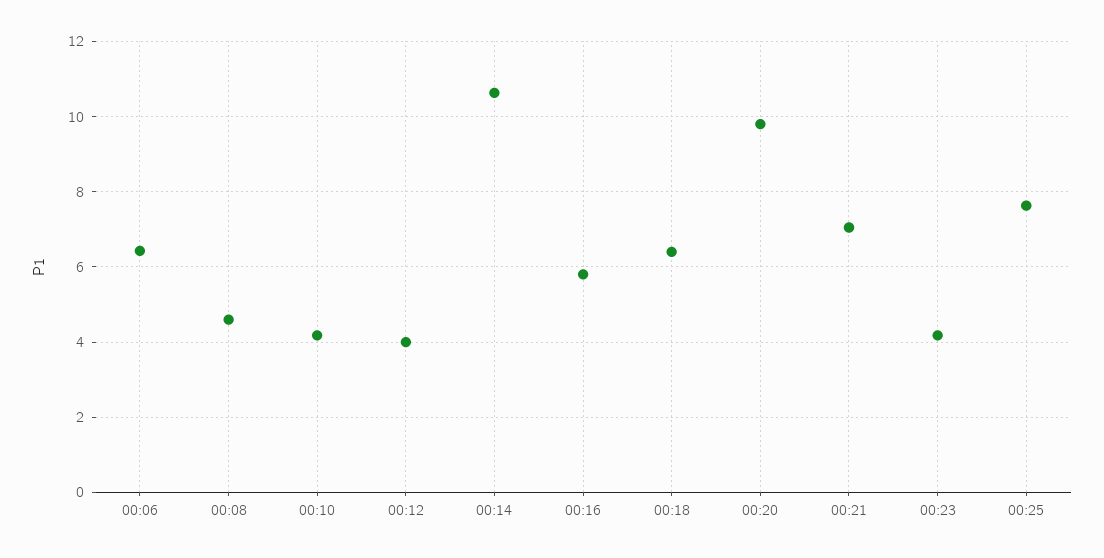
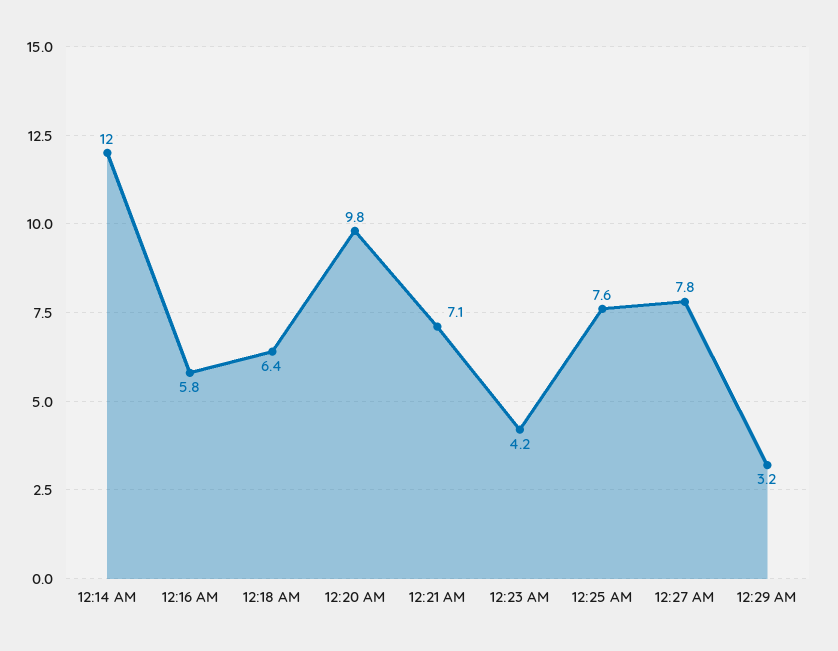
00:06: 6.4 -> none
00:08: 4.6 -> none
00:10: 4.2 -> none
00:12: 4 -> none
00:14: 10.6 -> 12
12:27 AM: none -> 7.8
12:29 AM: none -> 3.2

